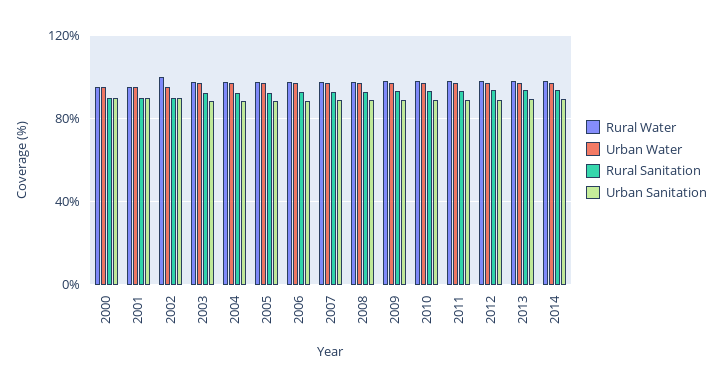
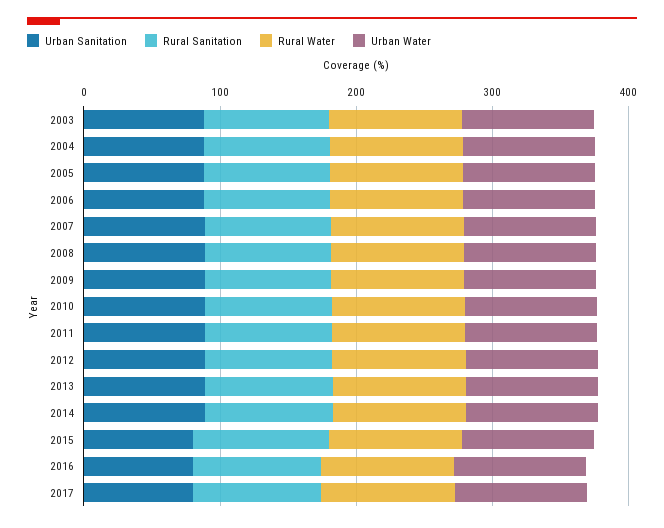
Rural Water, 2000: 95 -> none
Urban Water, 2000: 95 -> none
Rural Sanitation, 2000: 90 -> none
Urban Sanitation, 2000: 90 -> none
Rural Water, 2001: 95 -> none
Urban Water, 2001: 95 -> none
Rural Sanitation, 2001: 90 -> none
Urban Sanitation, 2001: 90 -> none
Rural Water, 2002: 100 -> none
Urban Water, 2002: 95 -> none
Rural Sanitation, 2002: 90 -> none
Urban Sanitation, 2002: 90 -> none
Urban Sanitation, 2015: none -> 80
Rural Sanitation, 2015: none -> 100
Rural Water, 2015: none -> 100
Urban Water, 2015: none -> 100
Urban Sanitation, 2016: none -> 80
Rural Sanitation, 2016: none -> 100
Rural Water, 2016: none -> 100
Urban Water, 2016: none -> 100
Urban Sanitation, 2017: none -> 80
Rural Sanitation, 2017: none -> 100
Rural Water, 2017: none -> 100
Urban Water, 2017: none -> 100

